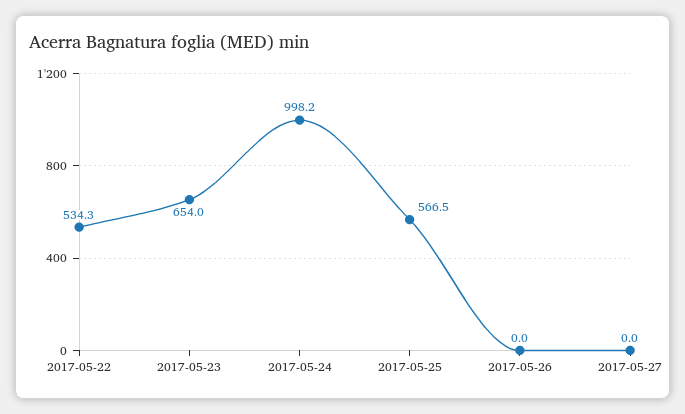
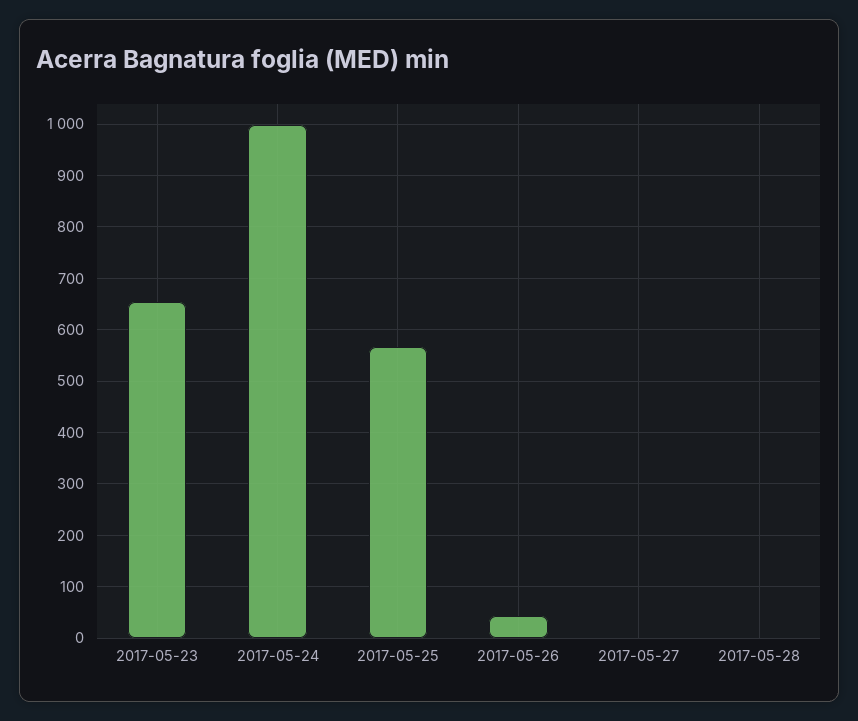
2017-05-22: 534.3 -> none
2017-05-26: 0 -> 40
2017-05-28: none -> 0

